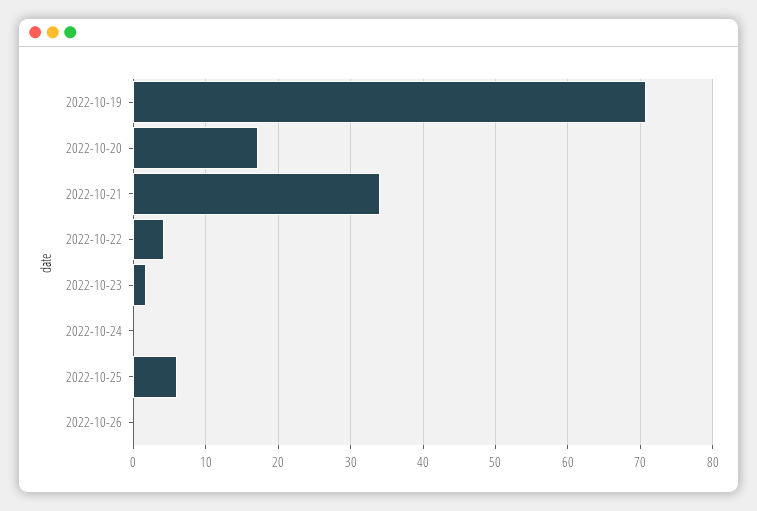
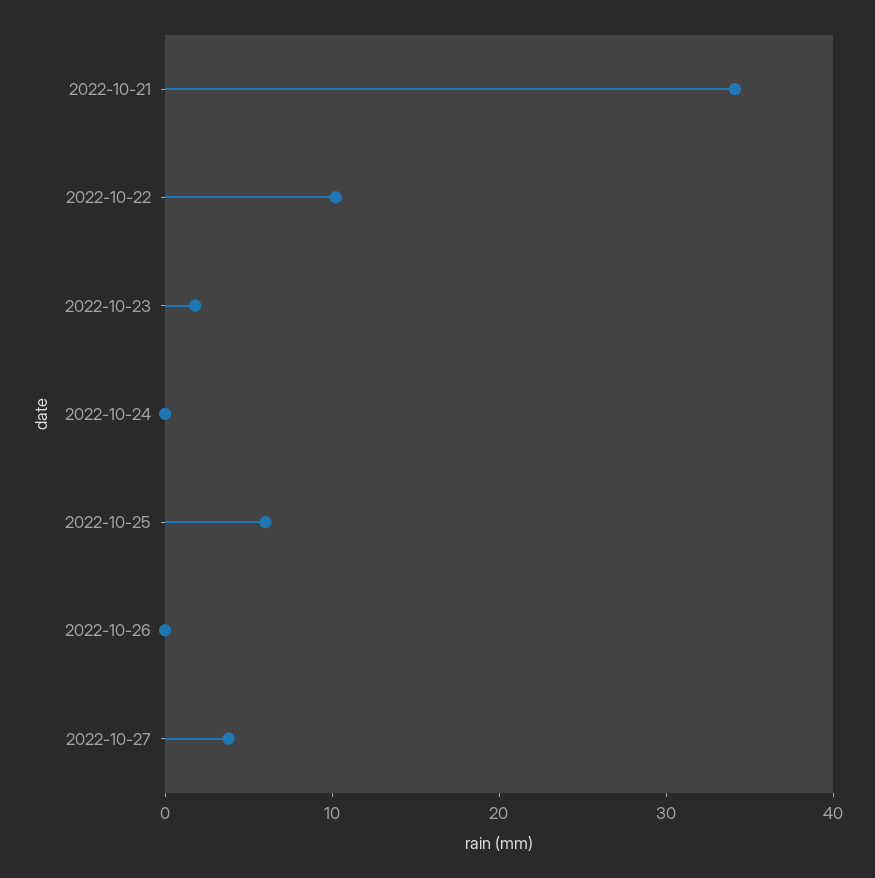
2022-10-19: 71 -> none
2022-10-20: 17 -> none
2022-10-22: 4 -> 10
2022-10-27: none -> 4

